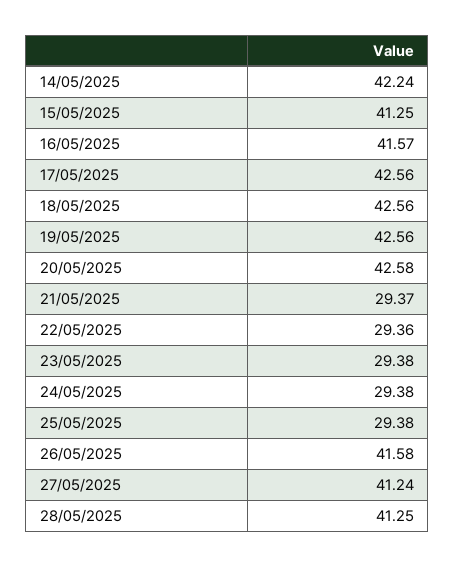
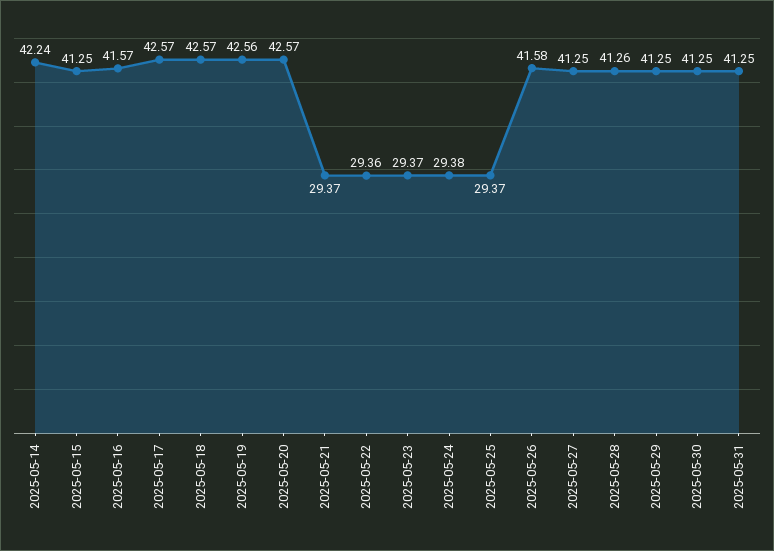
17/05/2025: 42.56 -> 42.57
18/05/2025: 42.56 -> 42.57
20/05/2025: 42.58 -> 42.57
23/05/2025: 29.38 -> 29.37
25/05/2025: 29.38 -> 29.37
27/05/2025: 41.24 -> 41.25
28/05/2025: 41.25 -> 41.26
2025-05-29: none -> 41.25
2025-05-30: none -> 41.25
2025-05-31: none -> 41.25

